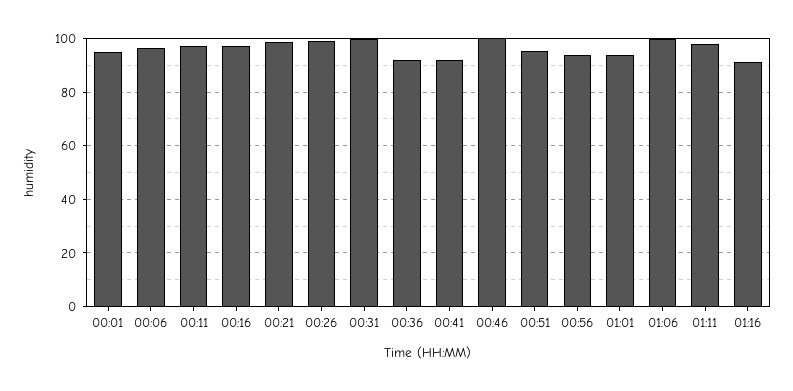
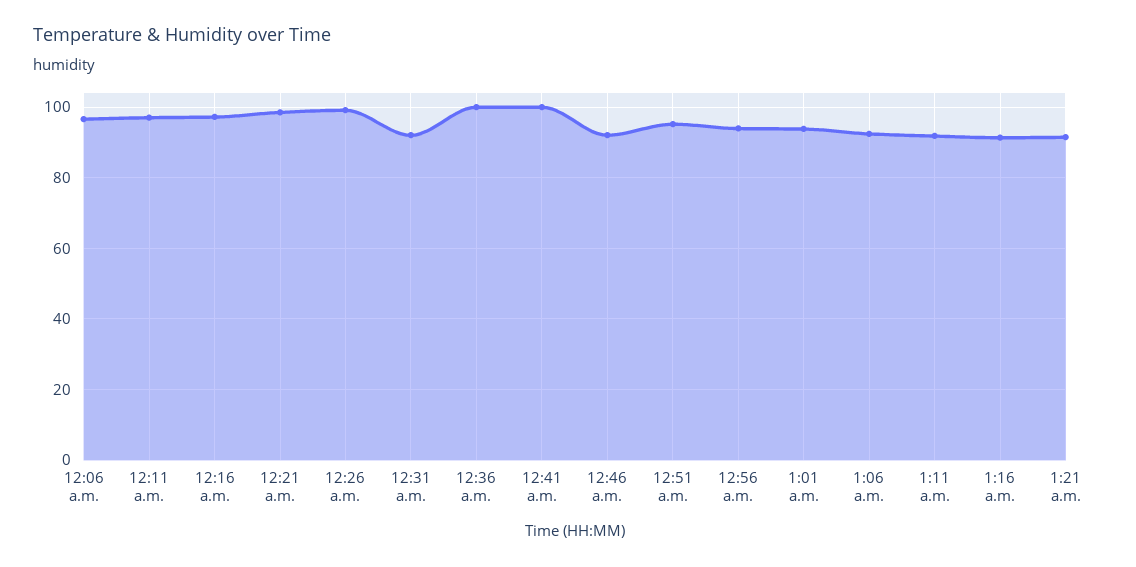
00:01: 95 -> none
00:31: 100 -> 92
00:36: 92.5 -> 100
00:41: 92.5 -> 100
00:46: 100 -> 92
01:06: 100 -> 92
01:11: 97.5 -> 92
1:21 a.m.: none -> 92

